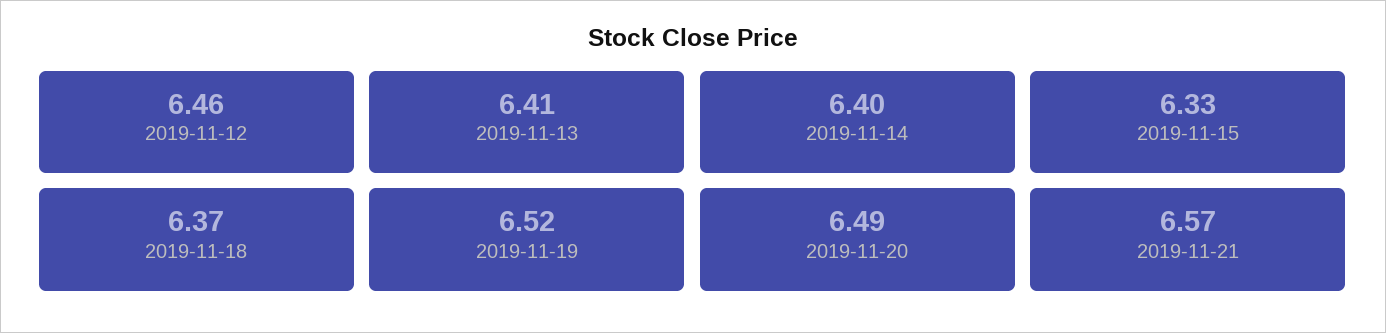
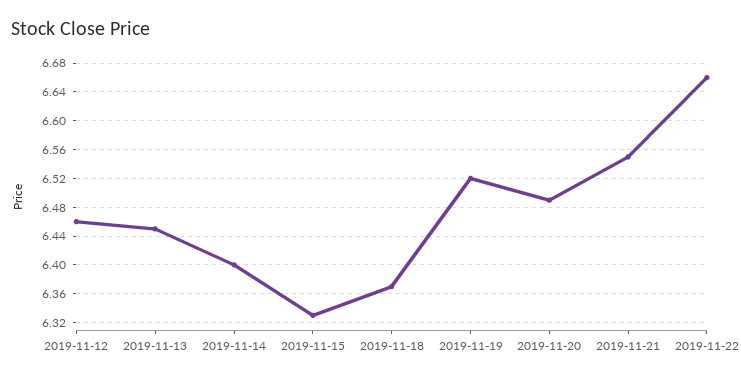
2019-11-13: 6.41 -> 6.45
2019-11-21: 6.57 -> 6.55
2019-11-22: none -> 6.66

